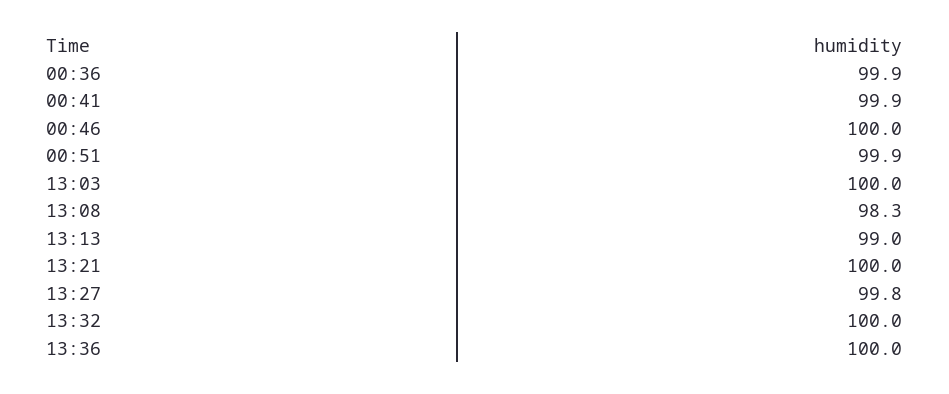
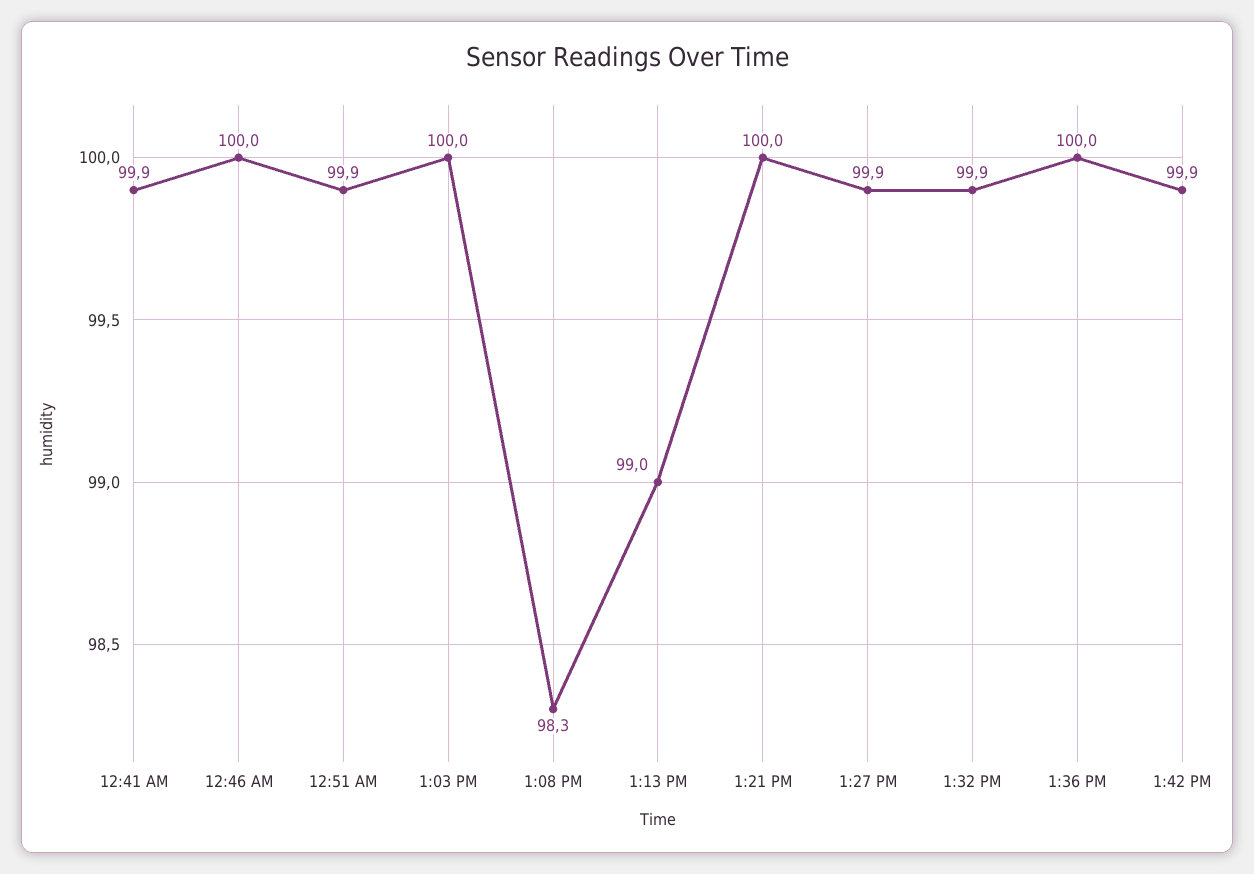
00:36: 99.9 -> none
13:27: 99.8 -> 99.9
13:32: 100 -> 99.9
1:42 PM: none -> 99.9

